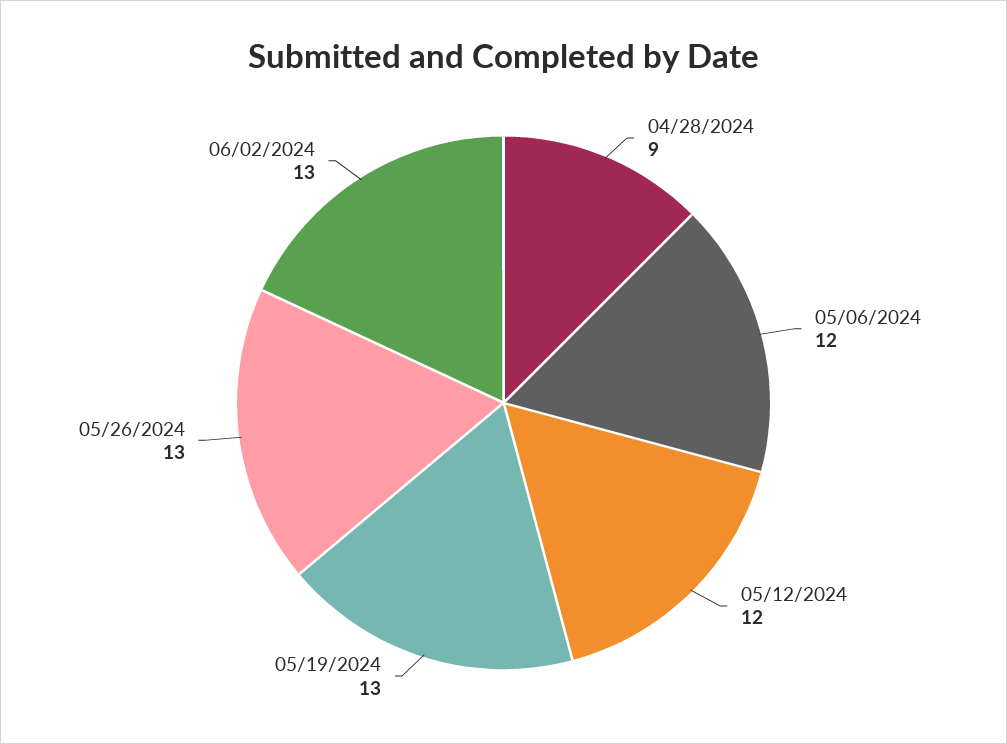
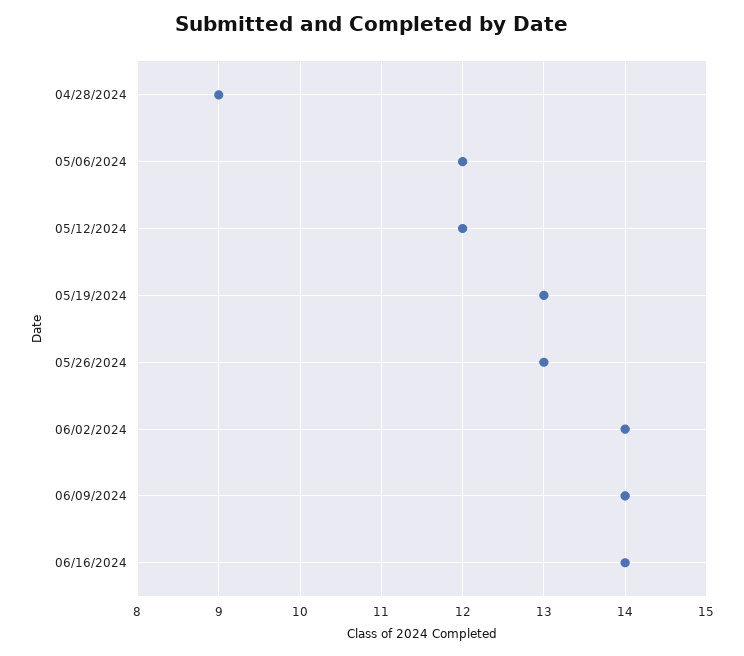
06/02/2024: 13 -> 14
06/09/2024: none -> 14
06/16/2024: none -> 14

